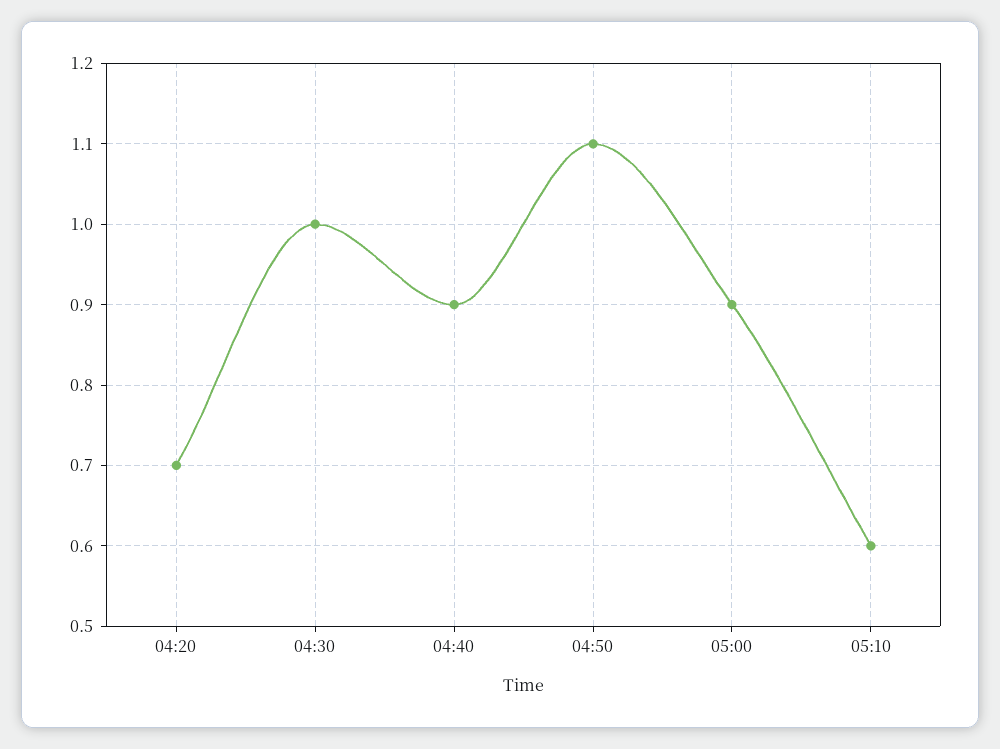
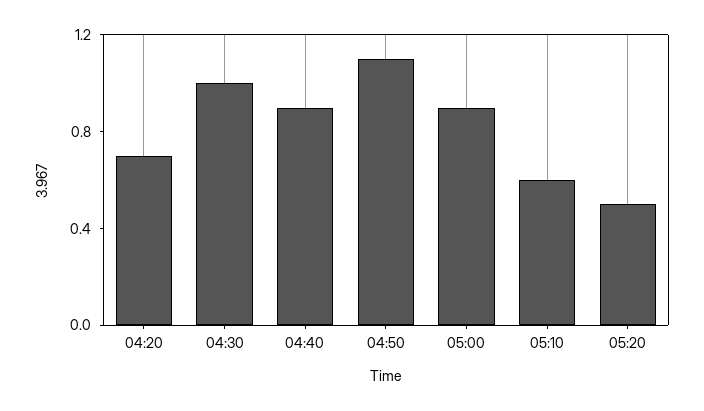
05:20: none -> 0.5

